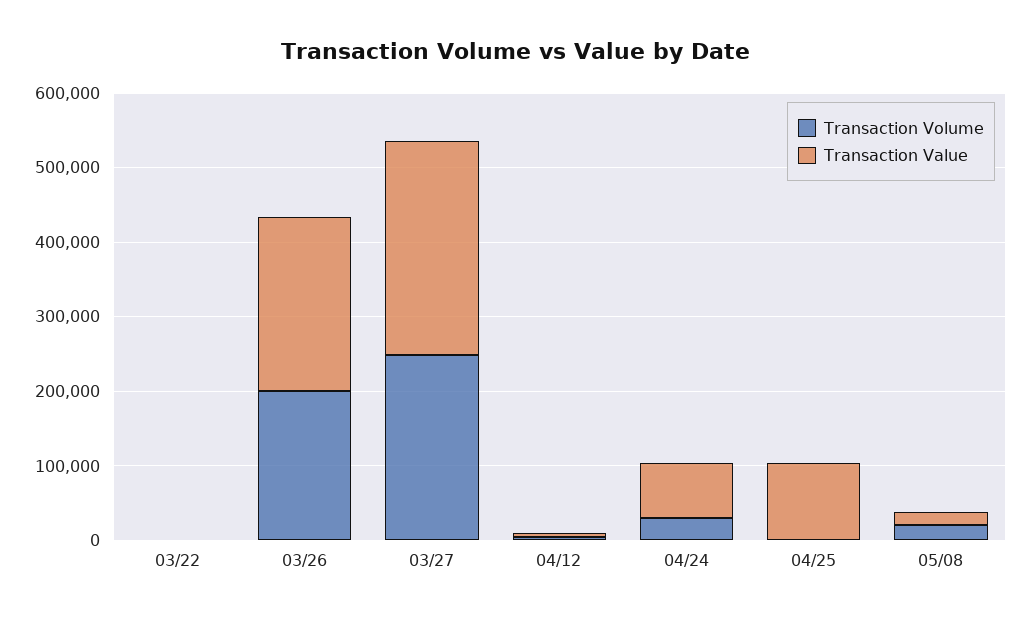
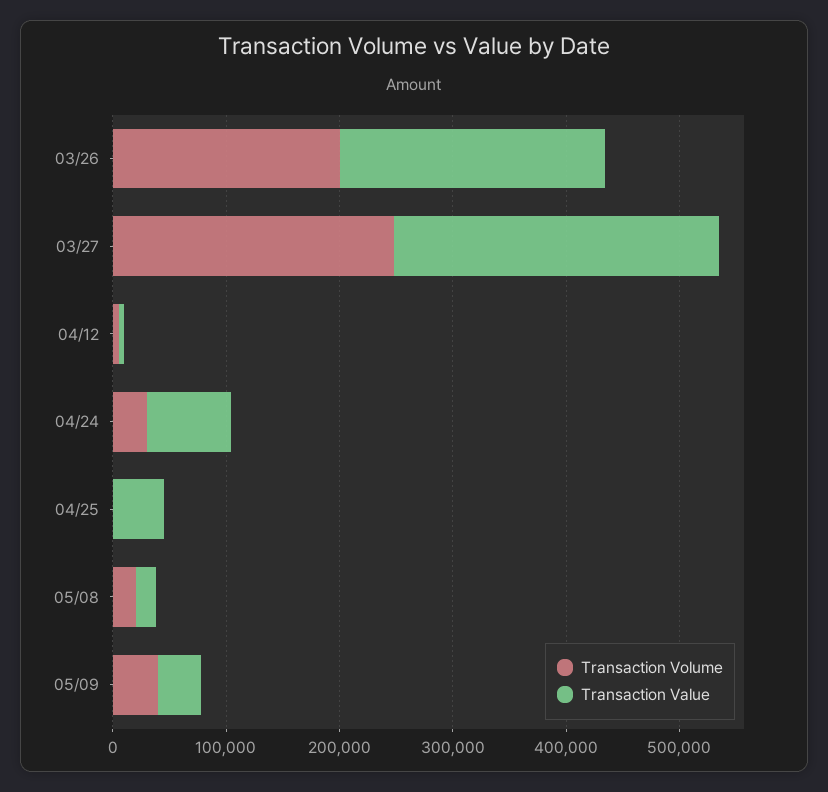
Transaction Volume, 03/22: 0 -> none
Transaction Value, 03/22: 0 -> none
Transaction Value, 04/25: 100000 -> 40000
Transaction Volume, 05/09: none -> 40000
Transaction Value, 05/09: none -> 40000

